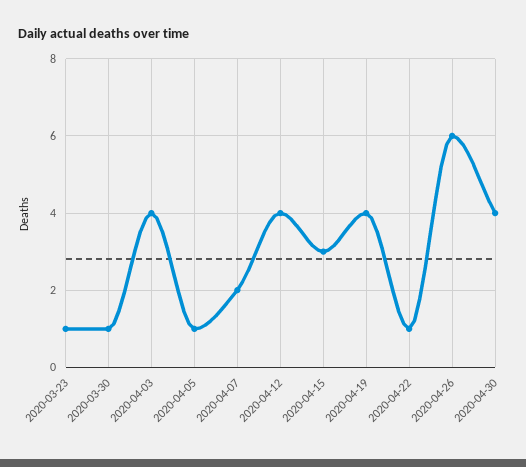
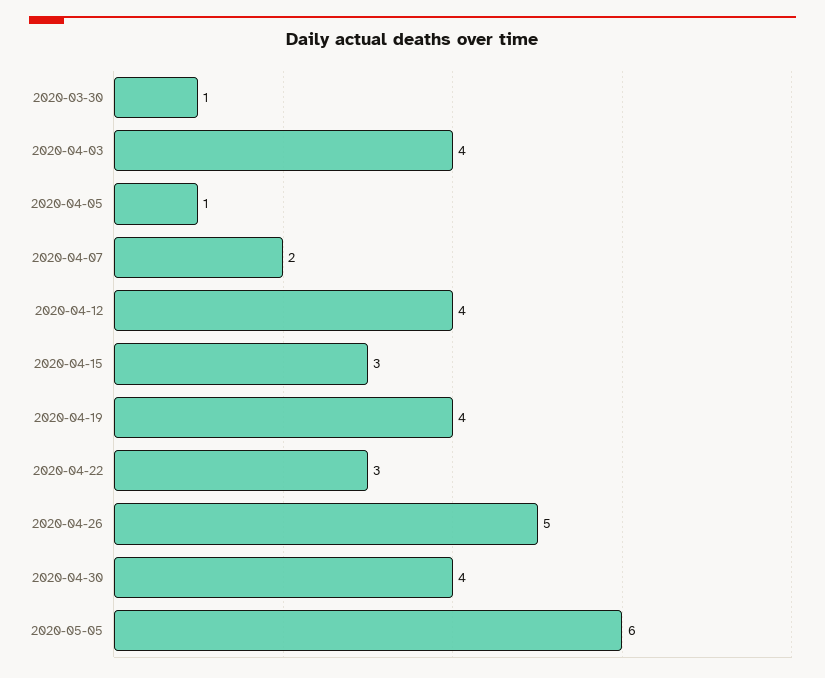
2020-03-23: 1 -> none
2020-04-22: 1 -> 3
2020-04-26: 6 -> 5
2020-05-05: none -> 6

